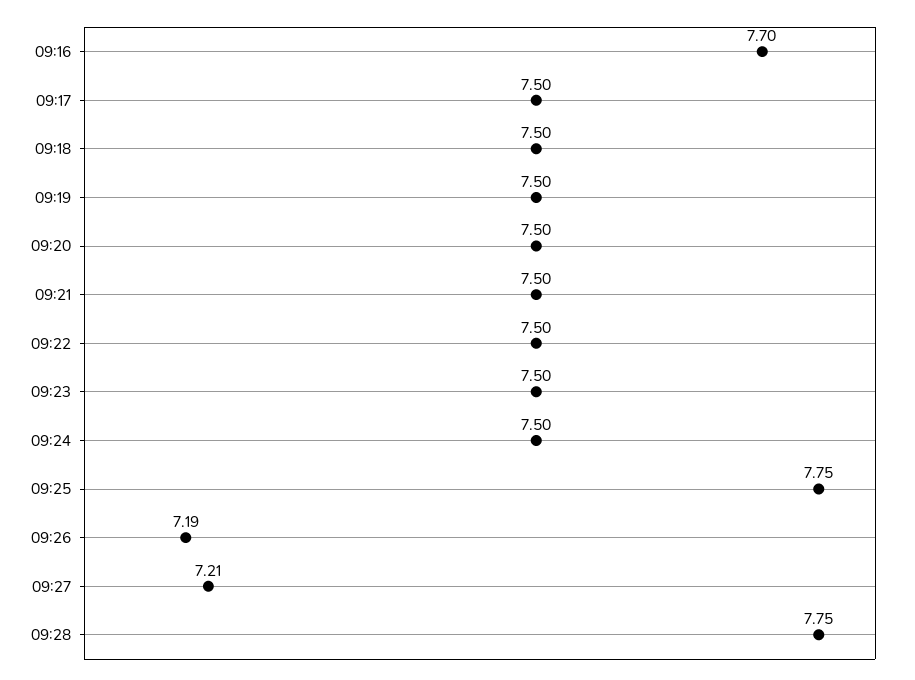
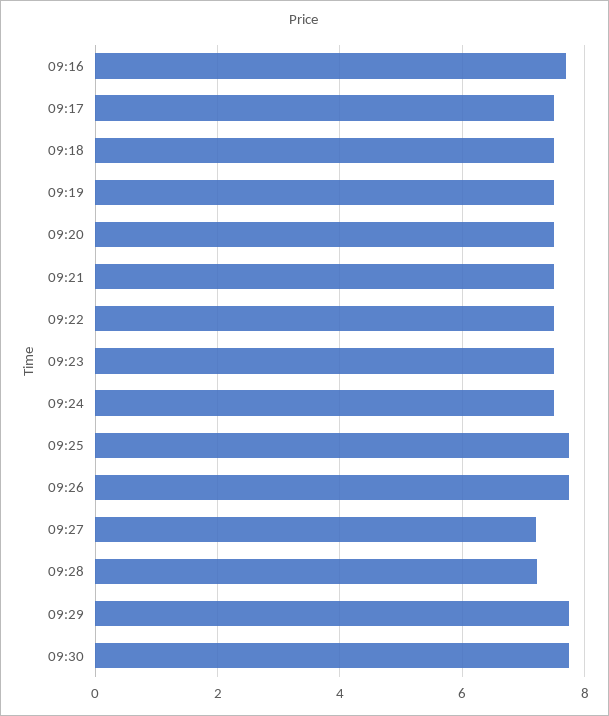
09:26: 7.19 -> 7.8
09:28: 7.75 -> 7.2
09:29: none -> 7.8
09:30: none -> 7.8

